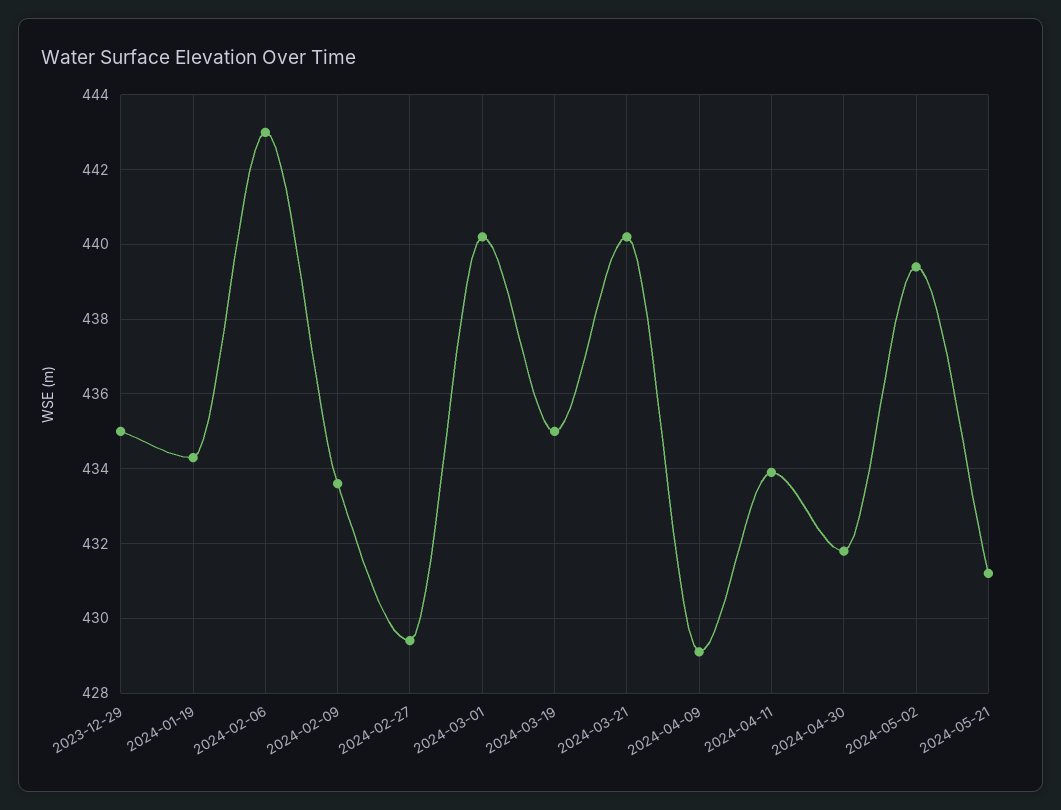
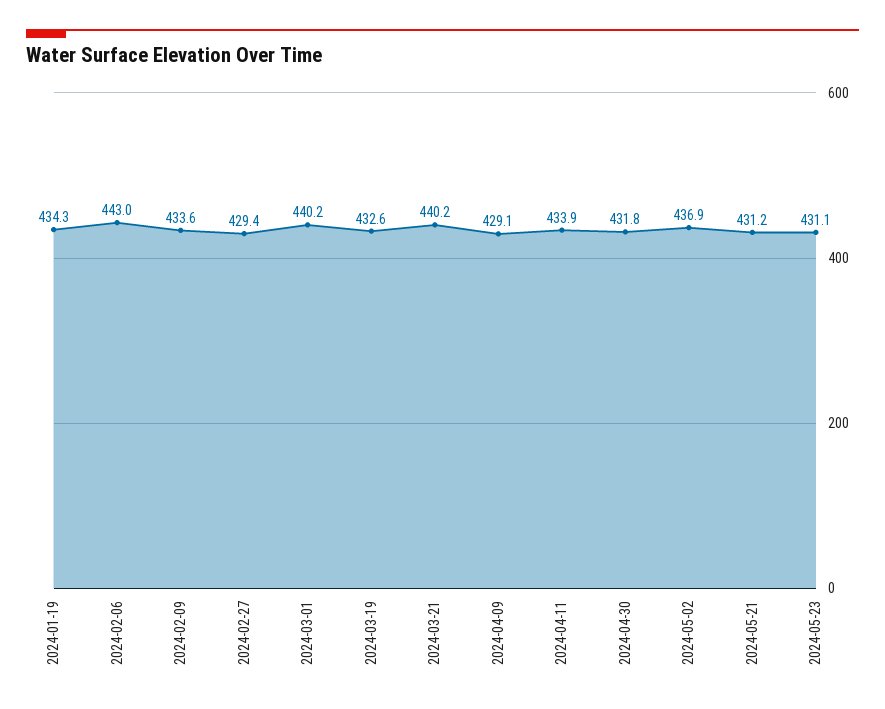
2023-12-29: 435 -> none
2024-03-19: 435 -> 432.6
2024-05-02: 439.5 -> 436.9
2024-05-23: none -> 431.1

